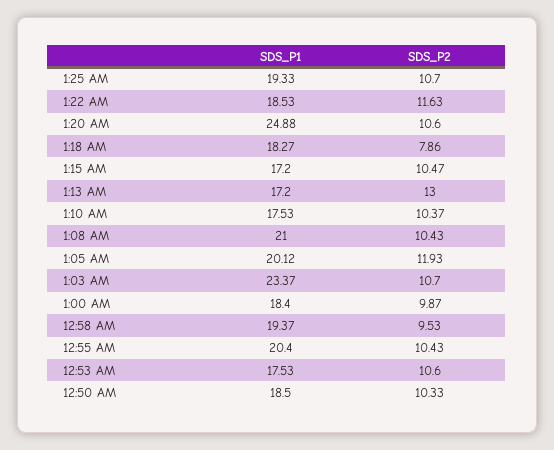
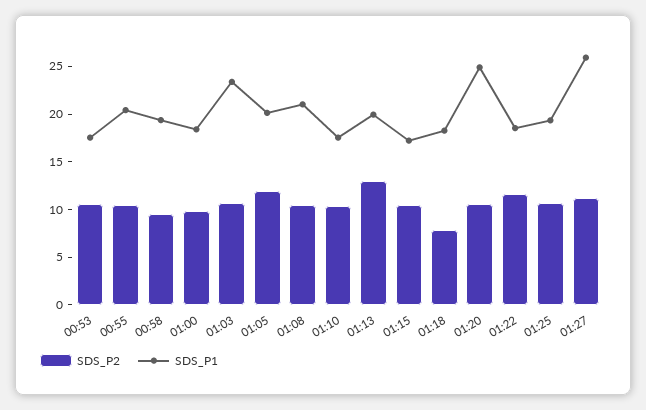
SDS_P1, 1:13 AM: 17.2 -> 20
SDS_P1, 12:50 AM: 18.5 -> none
SDS_P2, 12:50 AM: 10.33 -> none
SDS_P2, 01:27: none -> 11
SDS_P1, 01:27: none -> 26

